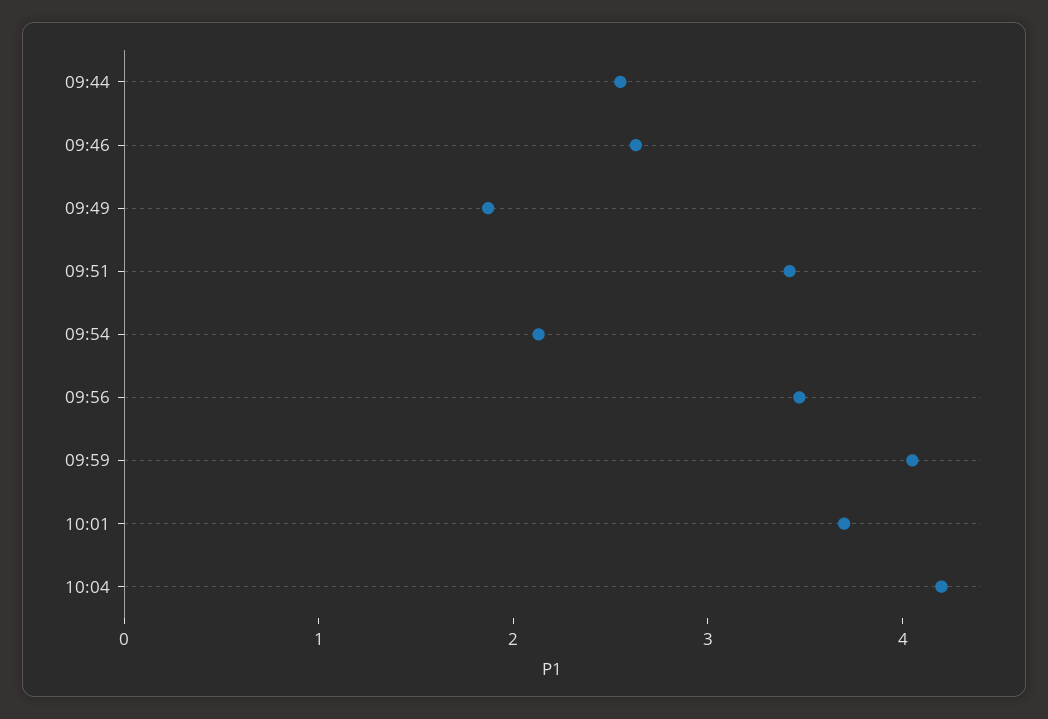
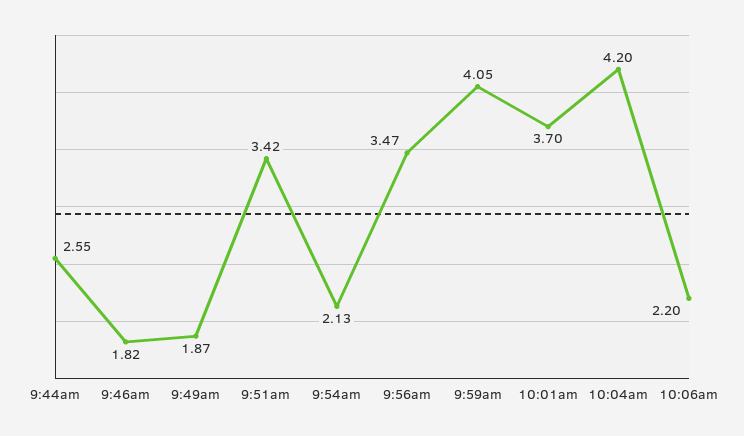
09:46: 2.6 -> 1.82
10:06am: none -> 2.2

